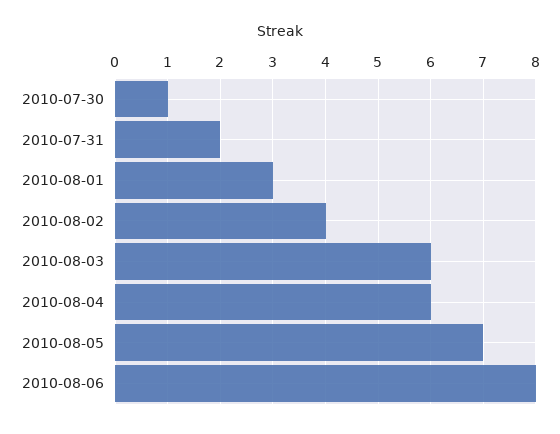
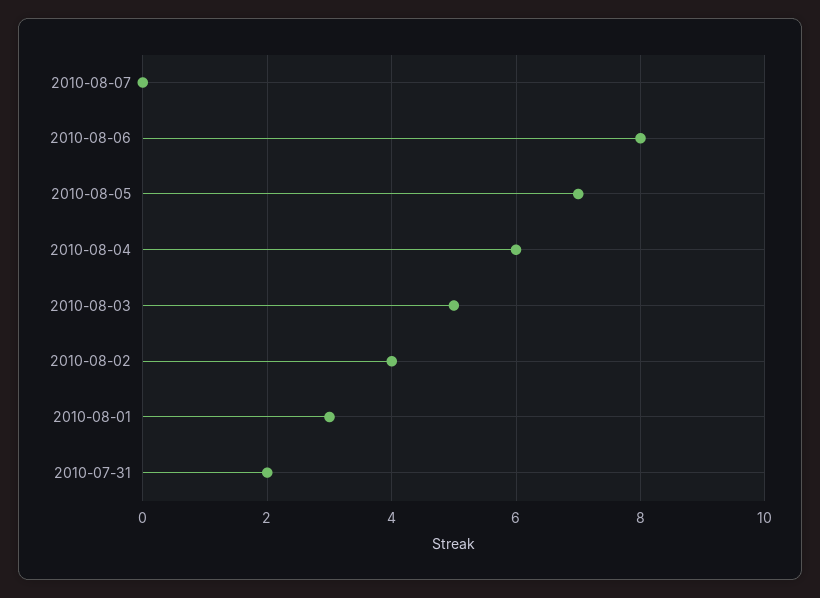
2010-07-30: 1 -> none
2010-08-03: 6 -> 5
2010-08-07: none -> 0

